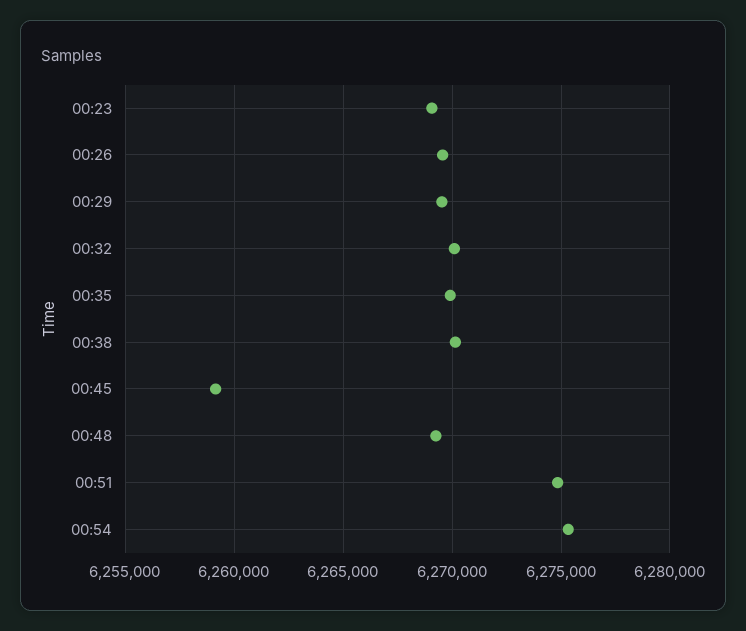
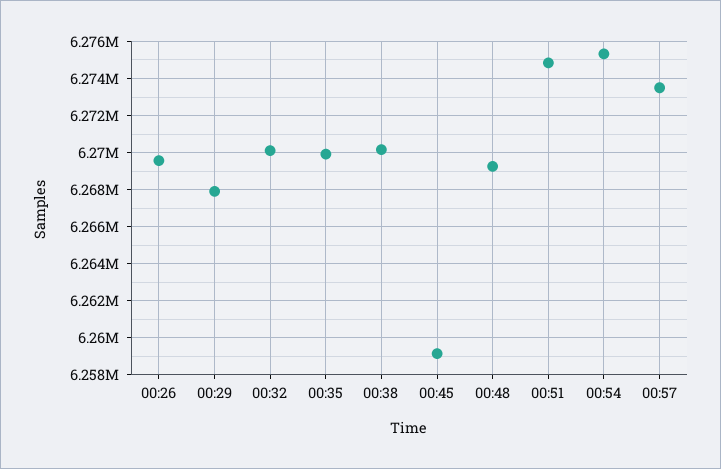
00:23: 6269000 -> none
00:29: 6269500 -> 6268000
00:57: none -> 6273500

